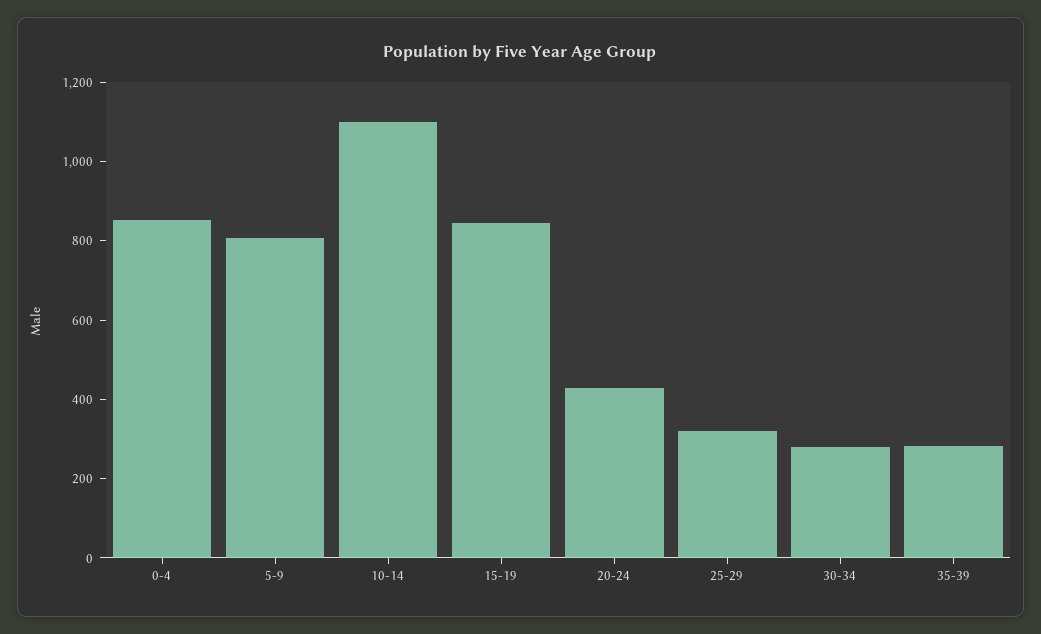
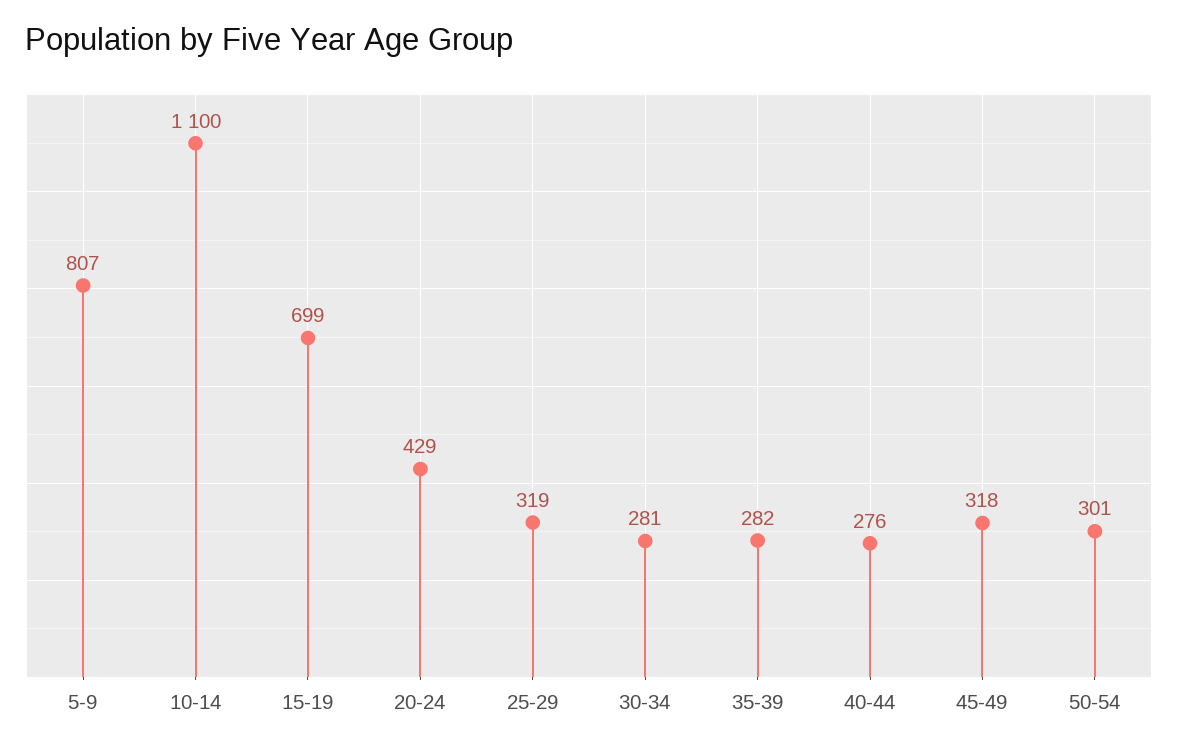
0-4: 850 -> none
15-19: 850 -> 699
40-44: none -> 276
45-49: none -> 318
50-54: none -> 301

